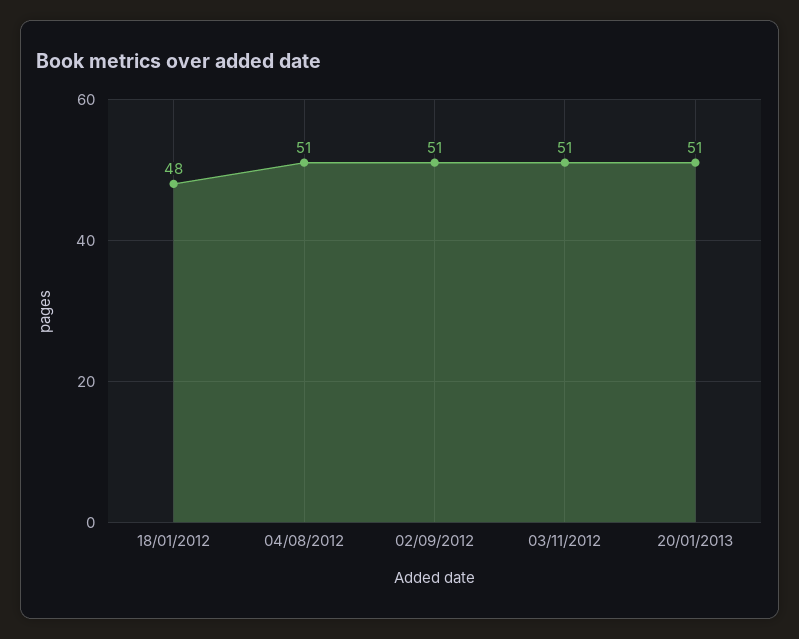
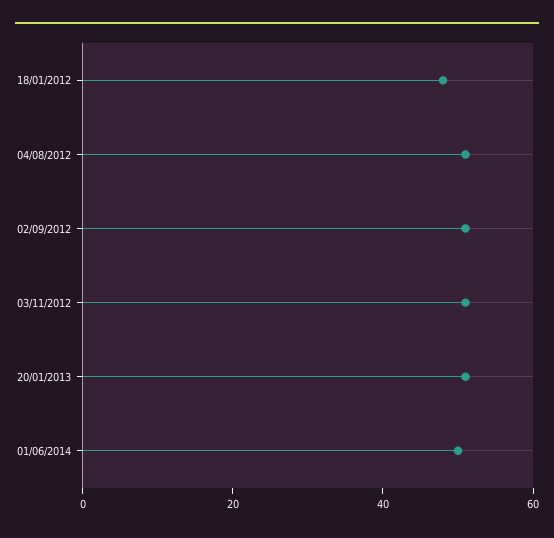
01/06/2014: none -> 50

